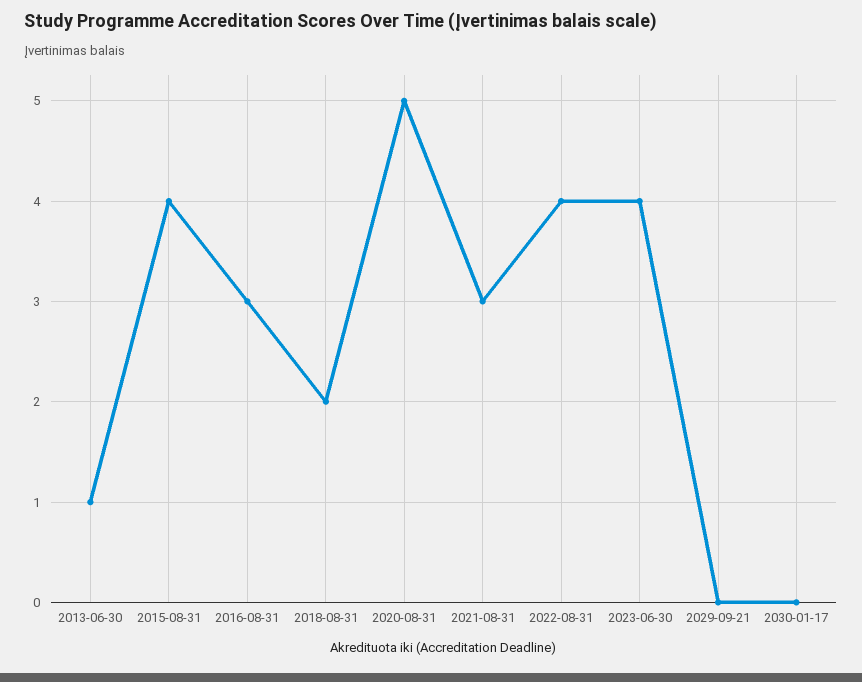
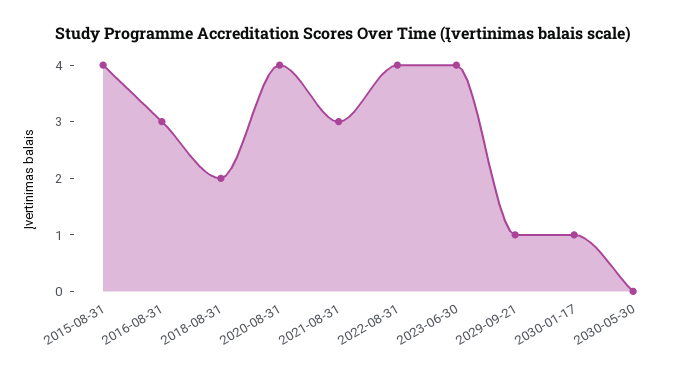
2013-06-30: 1 -> none
2020-08-31: 5 -> 4
2029-09-21: 0 -> 1
2030-01-17: 0 -> 1
2030-05-30: none -> 0

